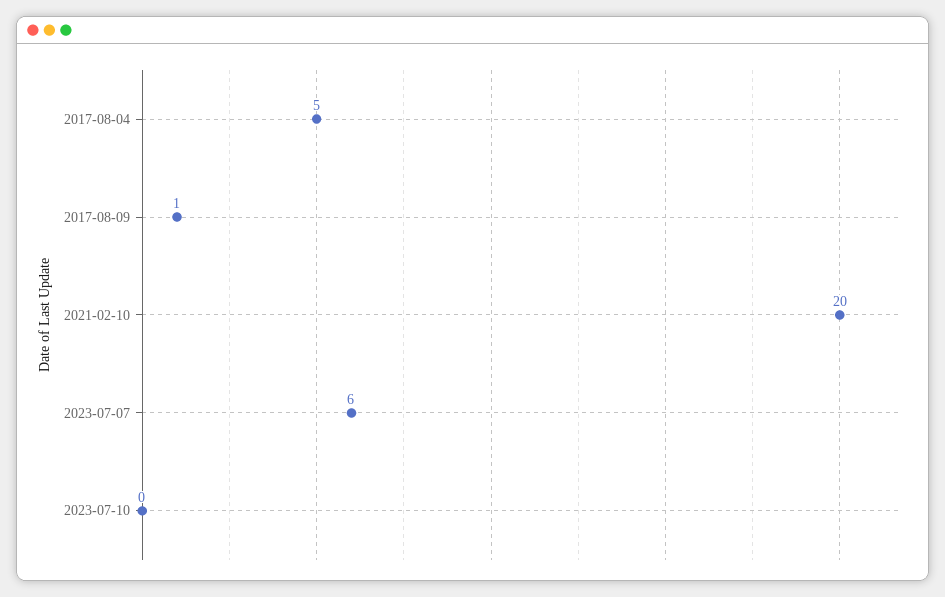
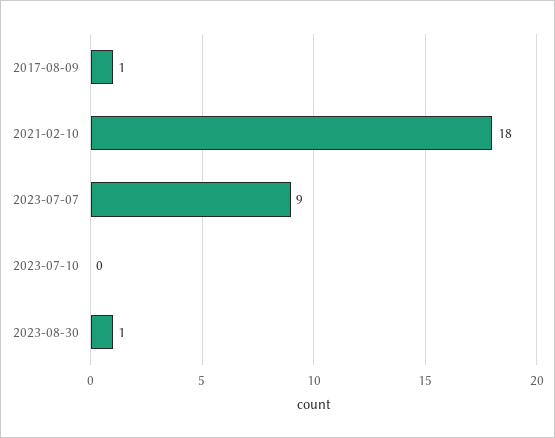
2017-08-04: 5 -> none
2021-02-10: 20 -> 18
2023-07-07: 6 -> 9
2023-08-30: none -> 1

